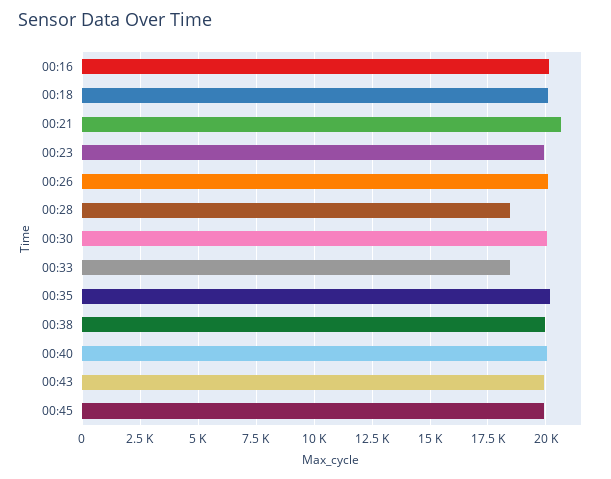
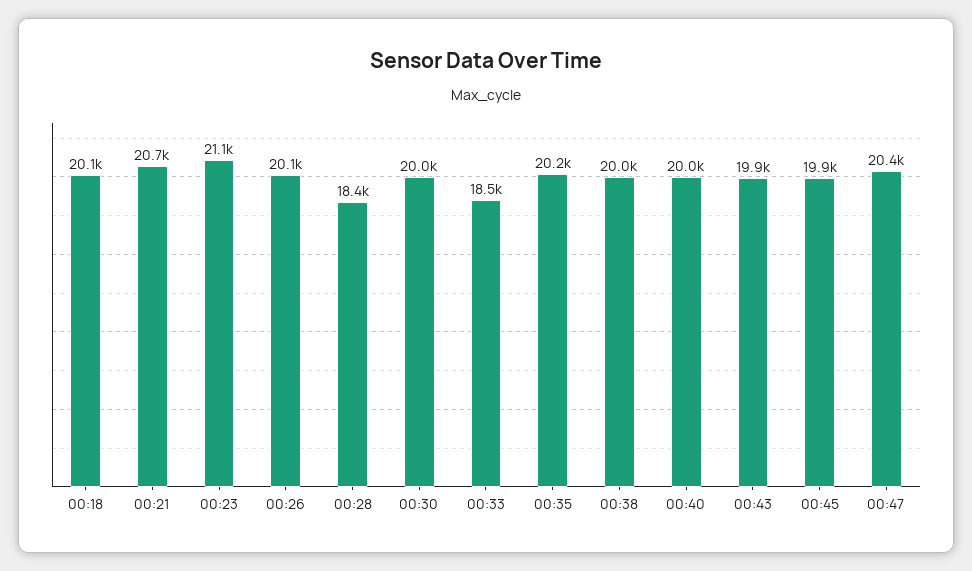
00:16: 20000 -> none
00:23: 20000 -> 21100
00:47: none -> 20400

